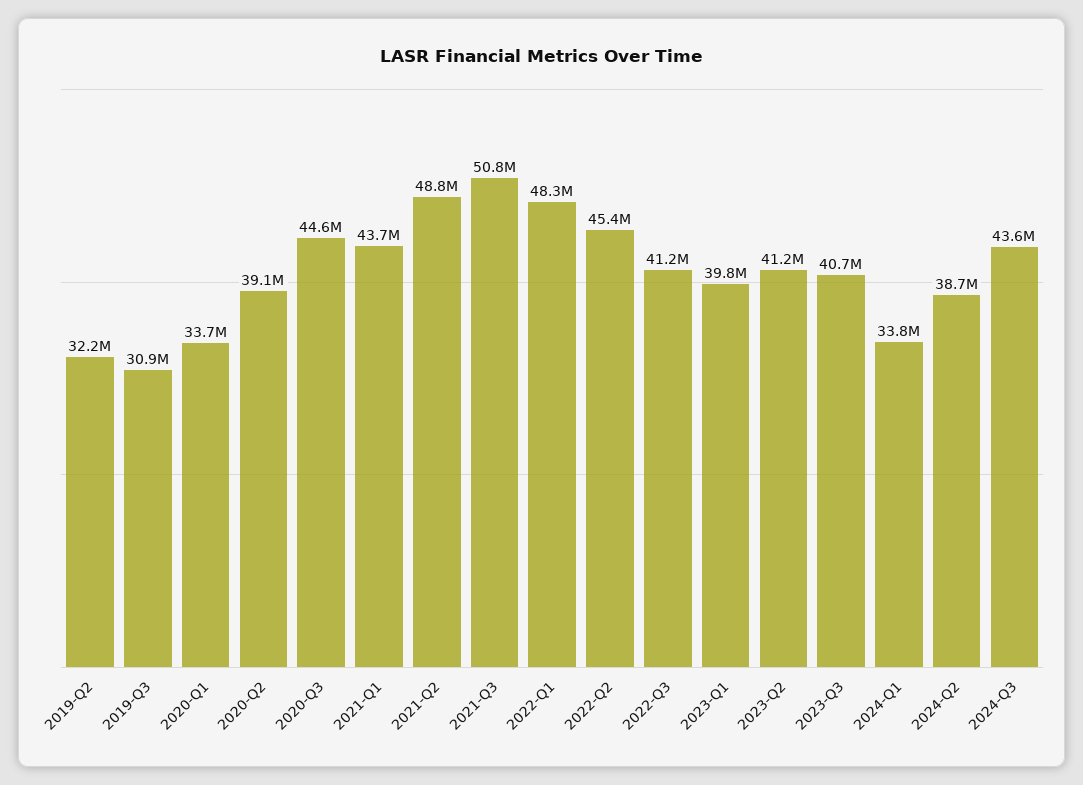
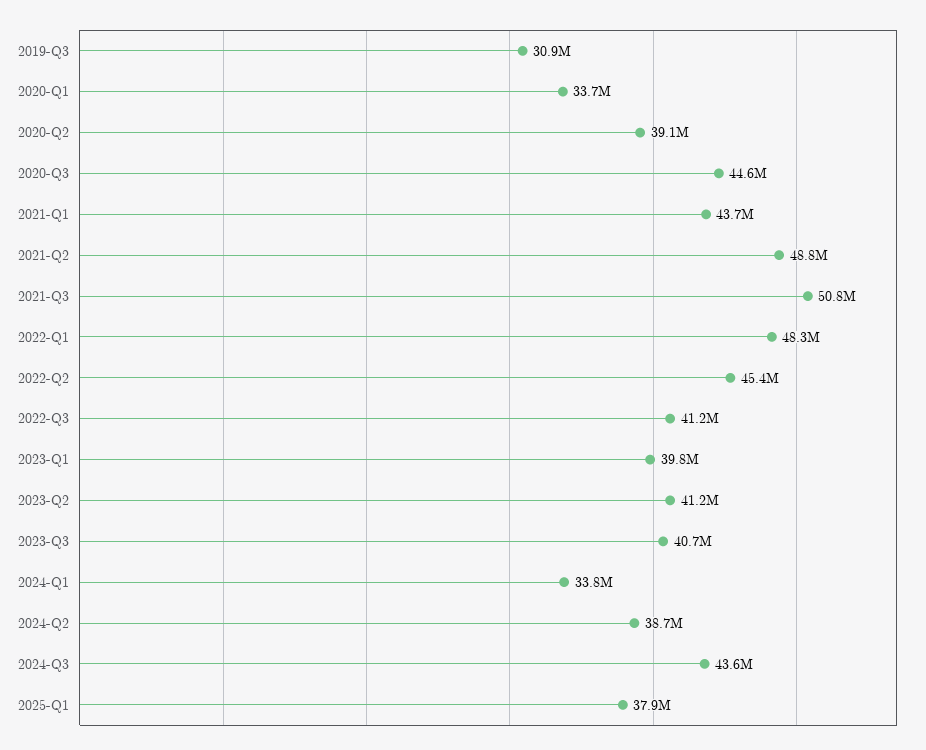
2019-Q2: 32200000 -> none
2025-Q1: none -> 37900000

